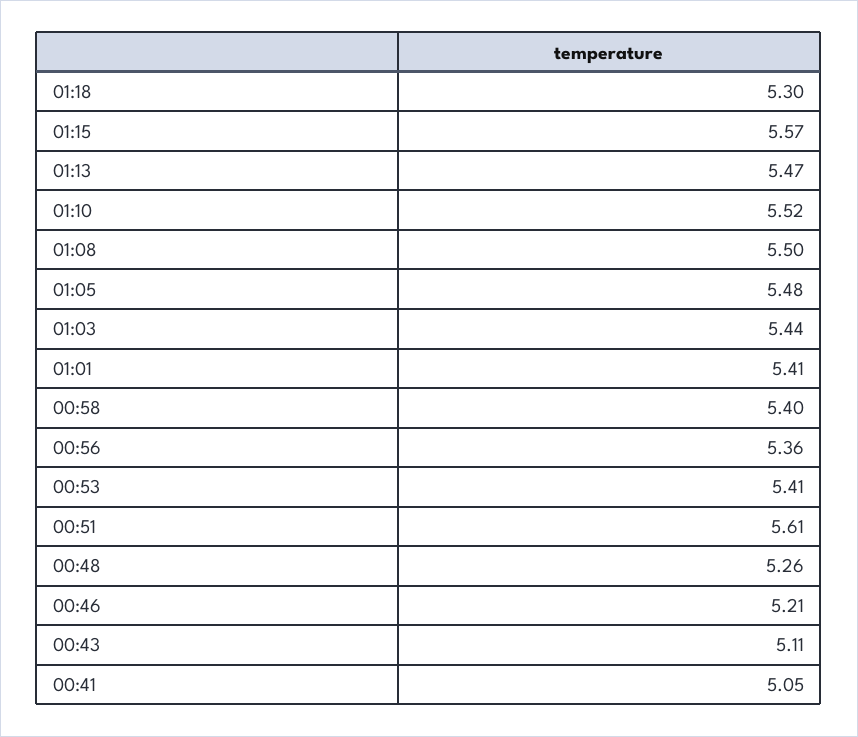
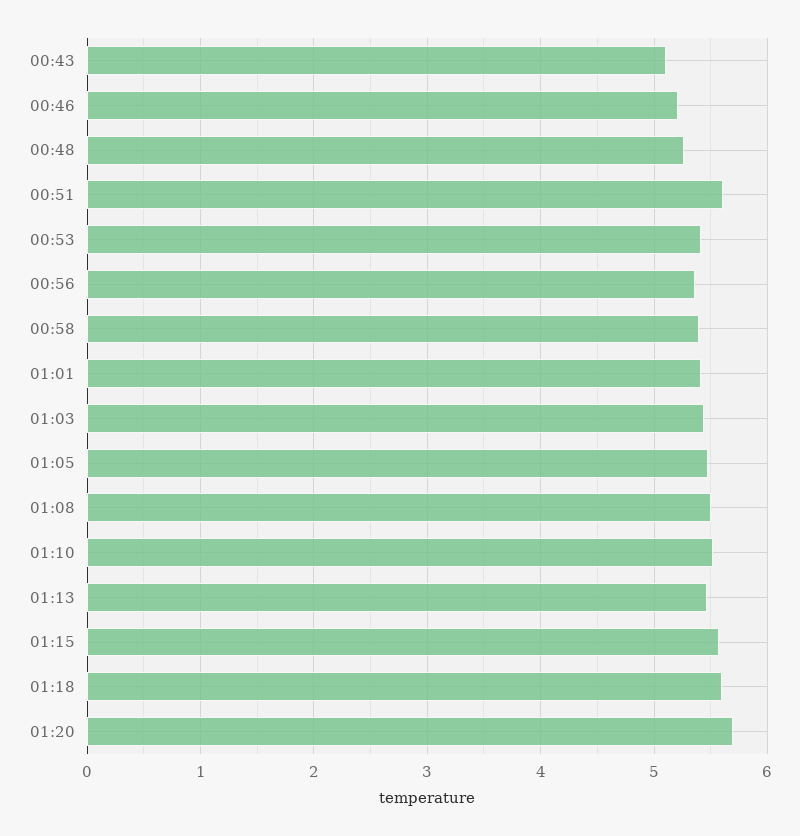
01:18: 5.3 -> 5.6
00:41: 5.05 -> none
01:20: none -> 5.7

